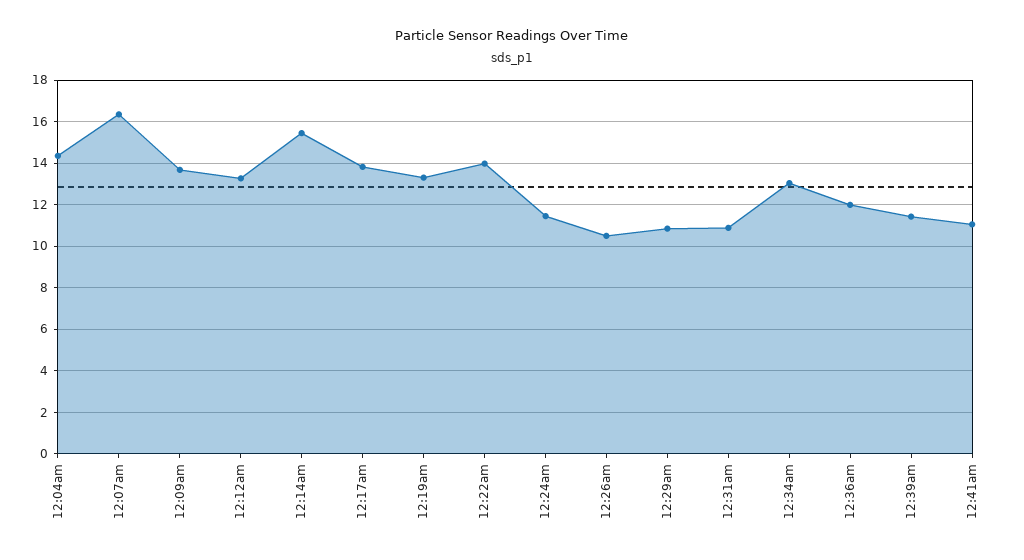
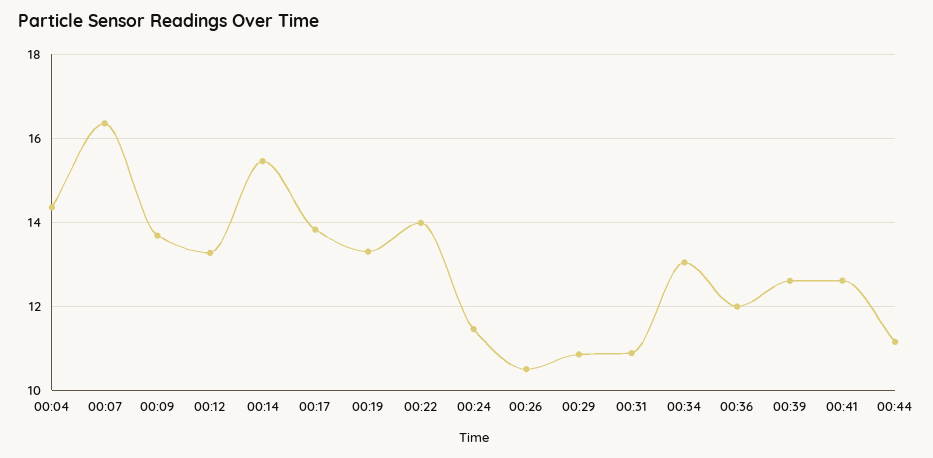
12:39am: 11.5 -> 12.6
12:41am: 11 -> 12.6
00:44: none -> 11.2

